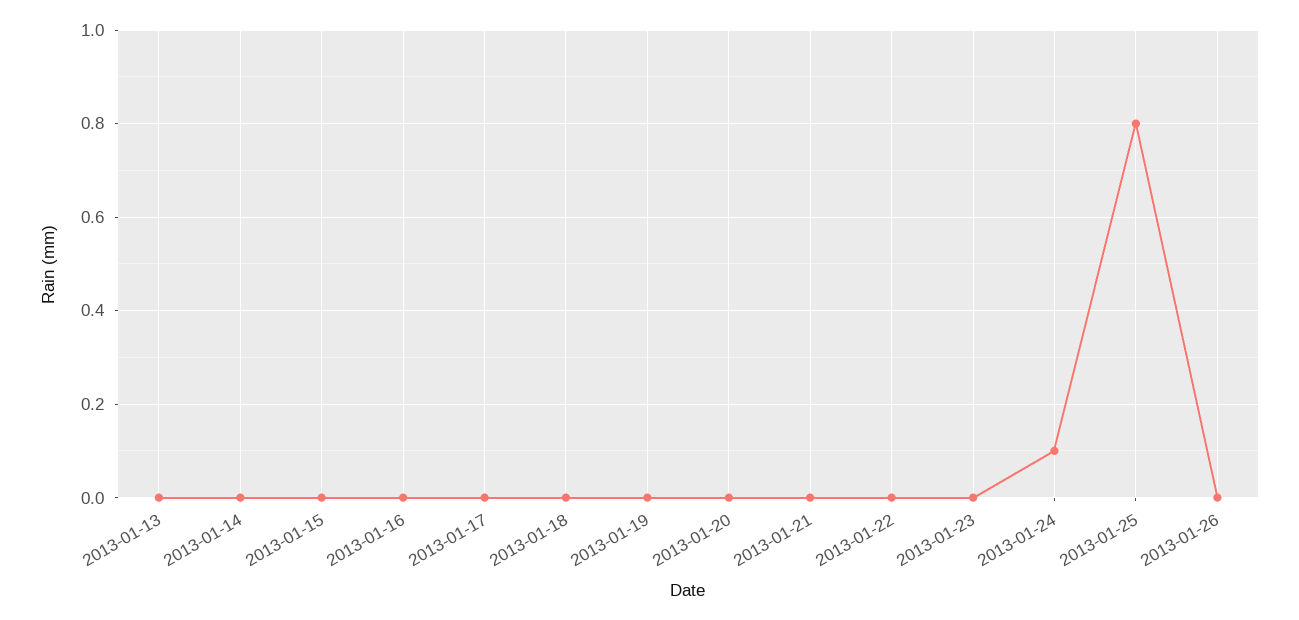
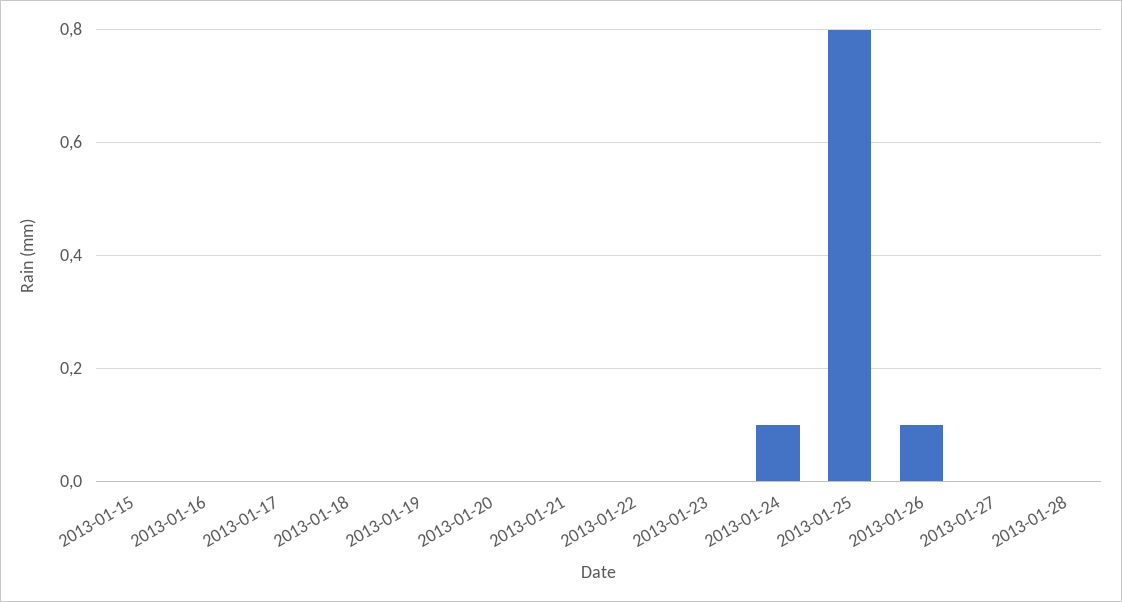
2013-01-13: 0 -> none
2013-01-14: 0 -> none
2013-01-26: 0 -> 0.1
2013-01-27: none -> 0
2013-01-28: none -> 0

